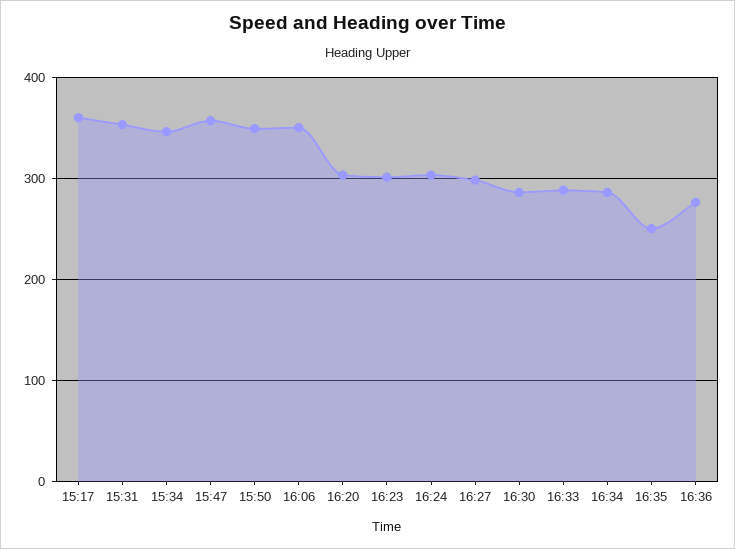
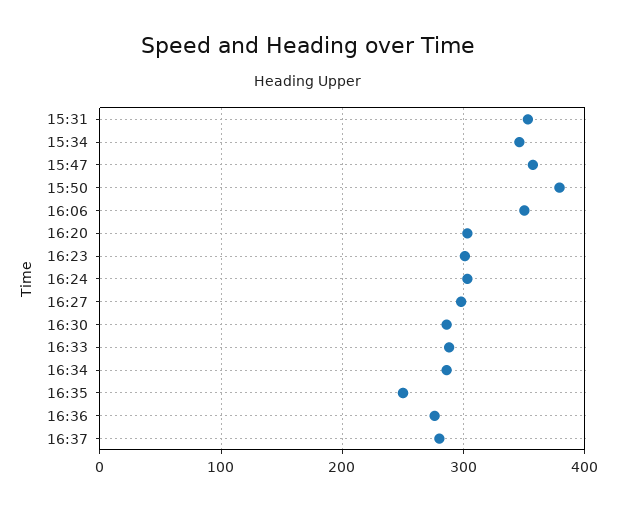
15:17: 360 -> none
15:50: 350 -> 380
16:37: none -> 280

